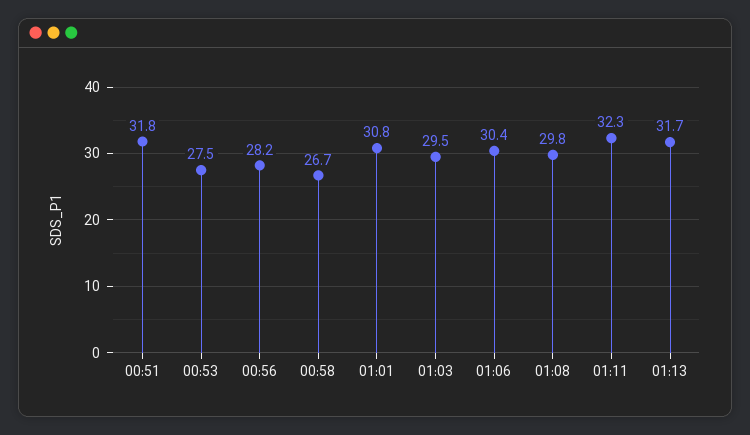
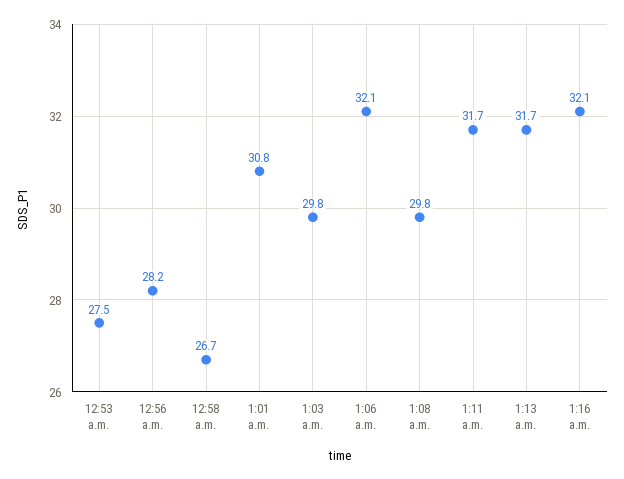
00:51: 31.8 -> none
01:03: 29.5 -> 29.8
01:06: 30.4 -> 32.1
01:11: 32.3 -> 31.7
1:16 a.m.: none -> 32.1

